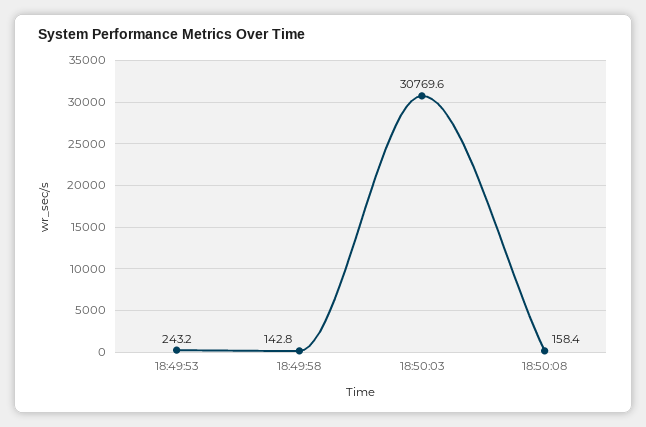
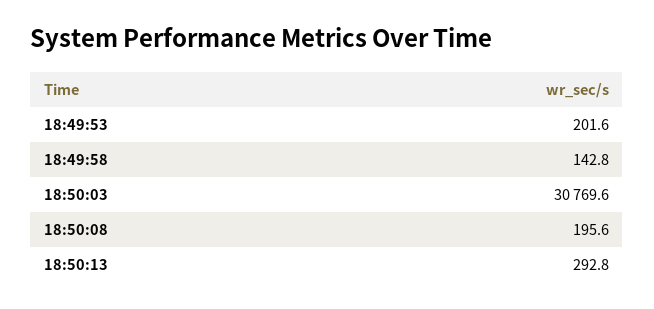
18:49:53: 243.2 -> 201.6
18:50:08: 158.4 -> 195.6
18:50:13: none -> 292.8

